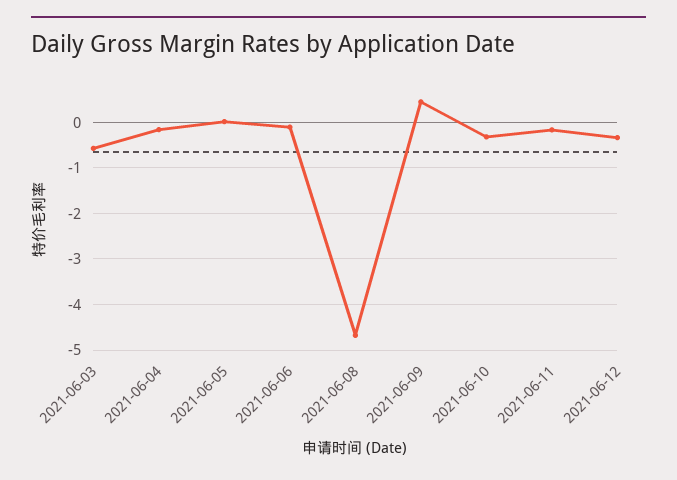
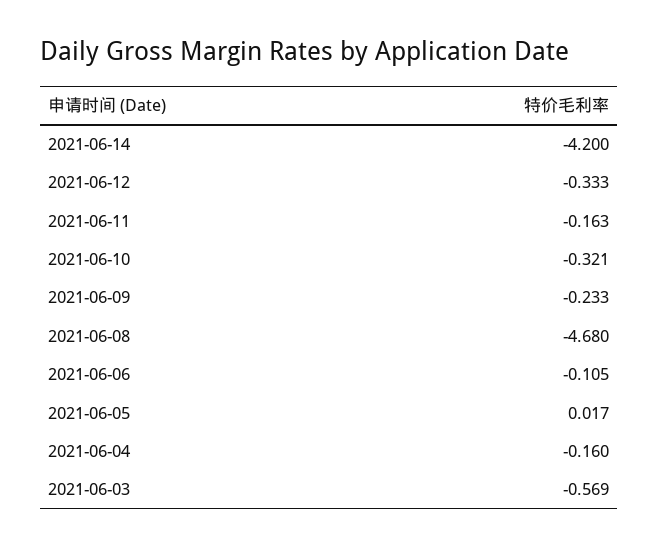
2021-06-09: 0.4 -> -0.233
2021-06-14: none -> -4.2

